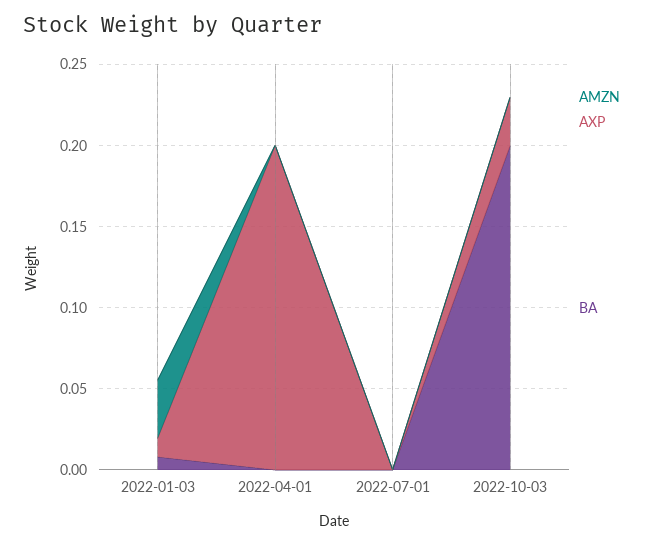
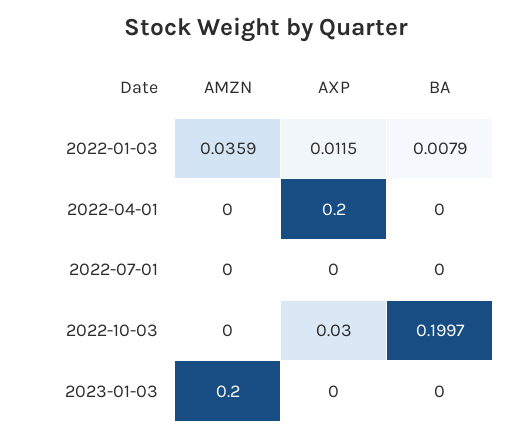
AMZN, 2023-01-03: none -> 0.2
AXP, 2023-01-03: none -> 0
BA, 2023-01-03: none -> 0

